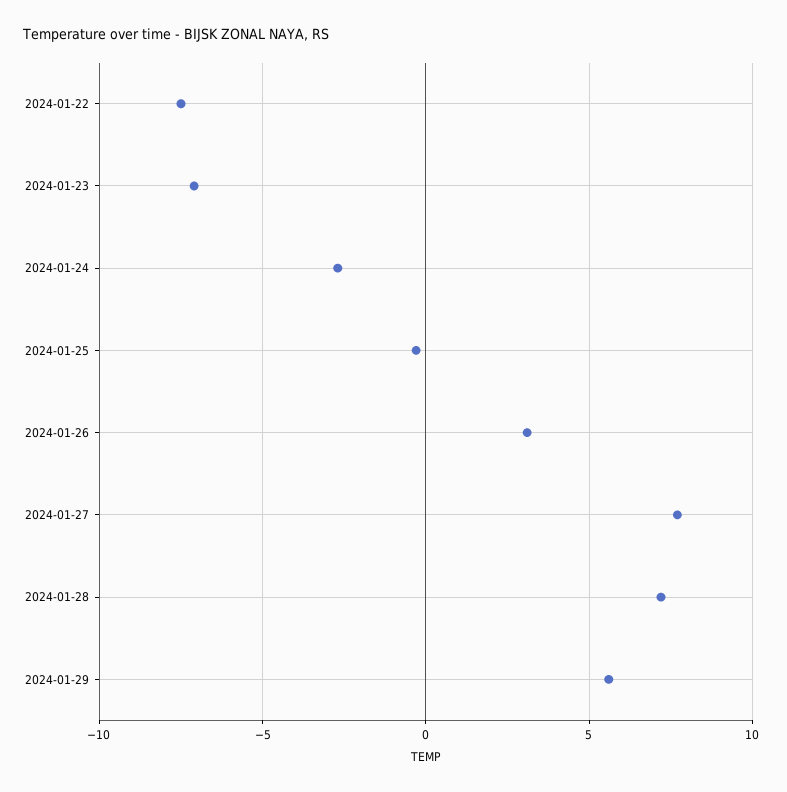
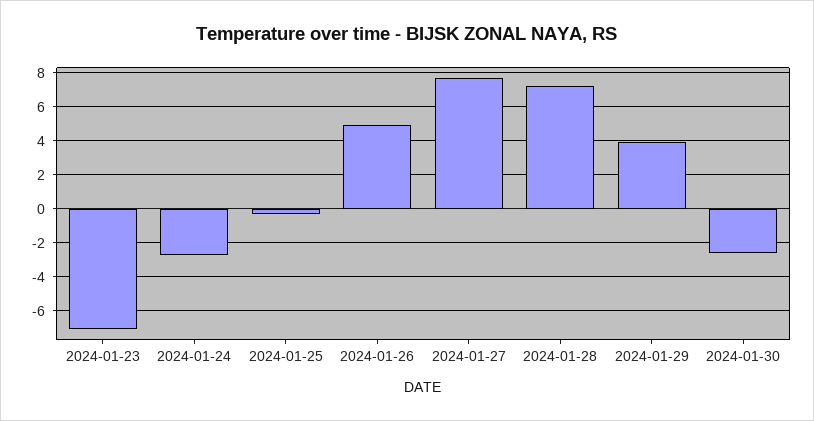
2024-01-22: -7.5 -> none
2024-01-26: 3 -> 5
2024-01-29: 5.5 -> 4
2024-01-30: none -> -2.5

